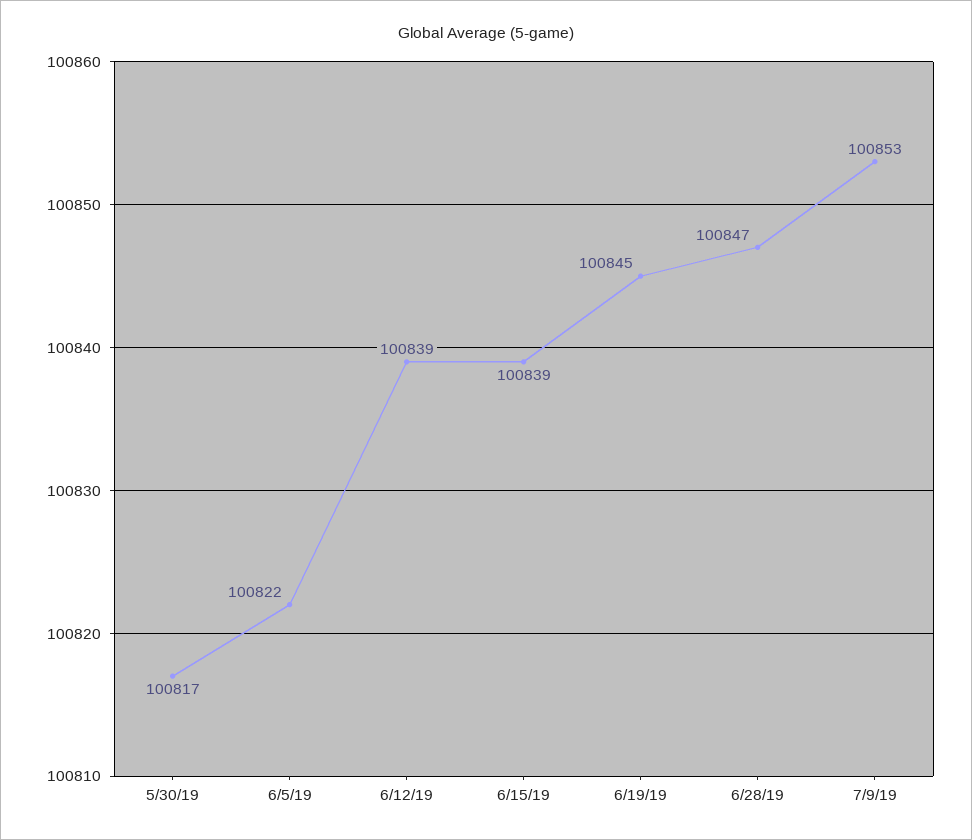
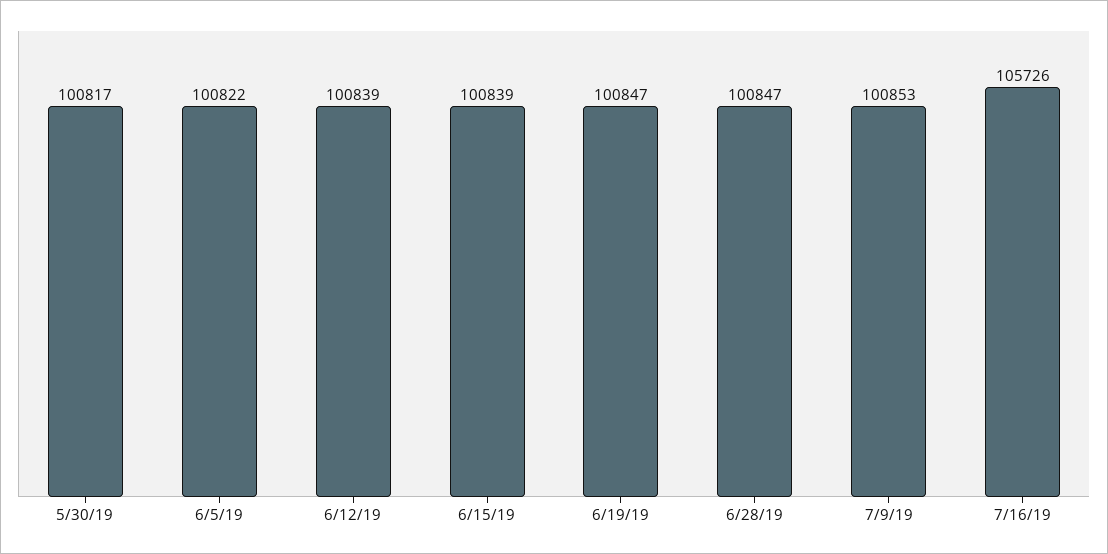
6/19/19: 100845 -> 100847
7/16/19: none -> 105726

